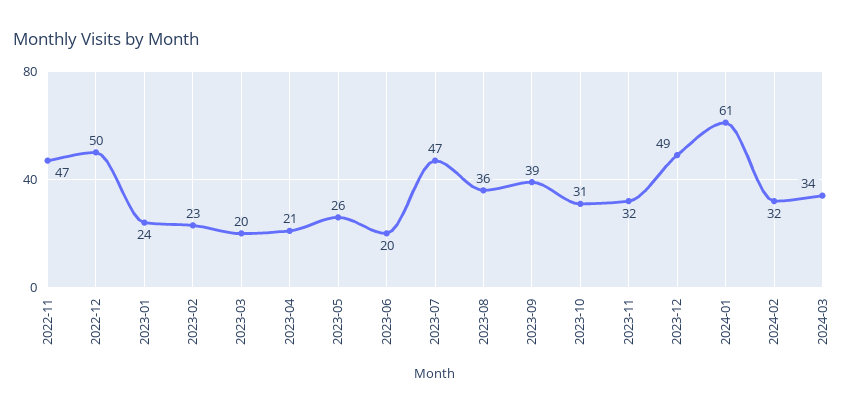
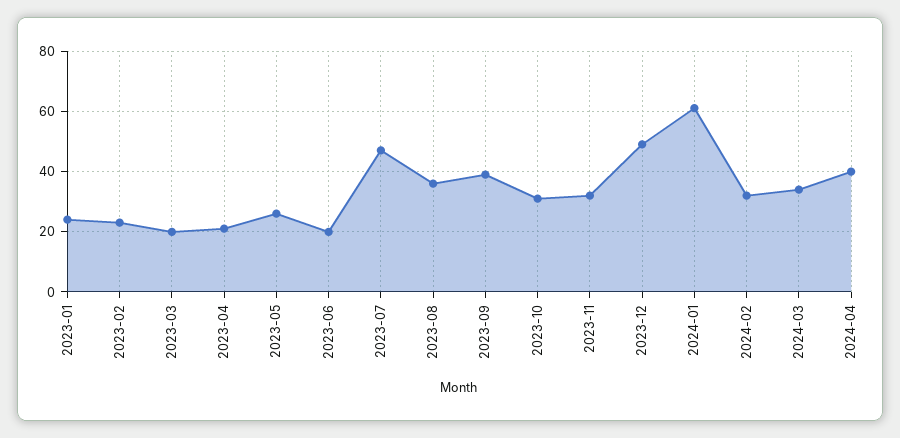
2022-11: 47 -> none
2022-12: 50 -> none
2024-04: none -> 40

